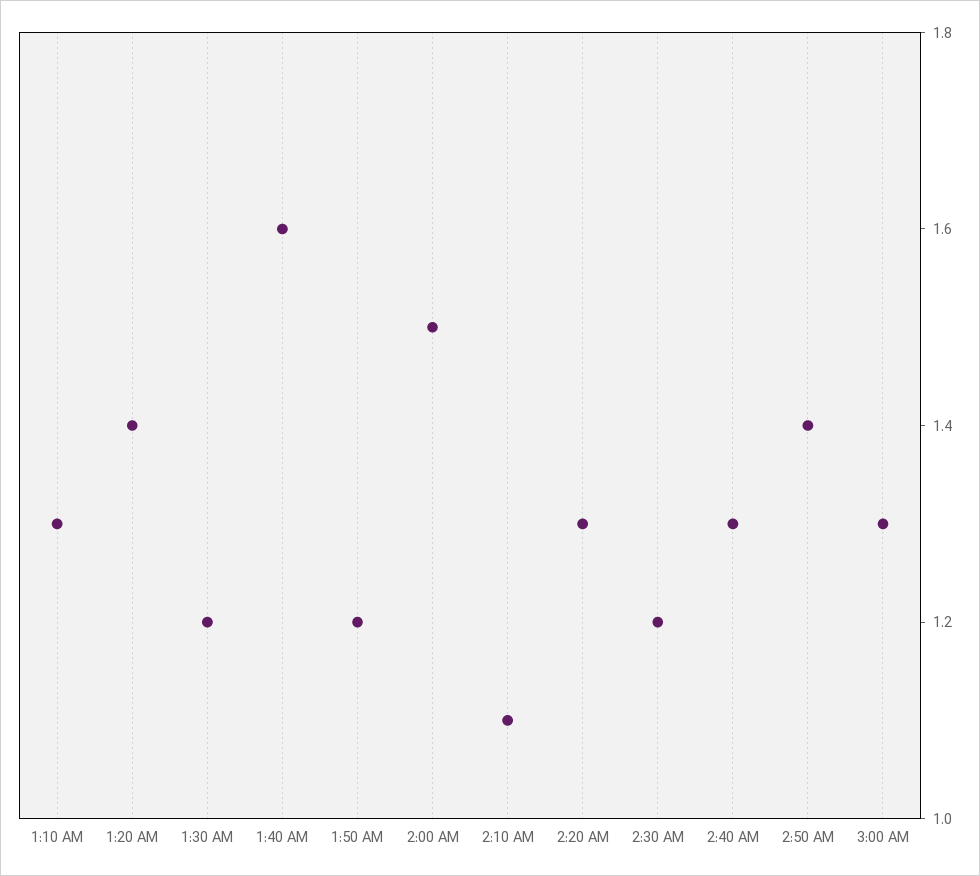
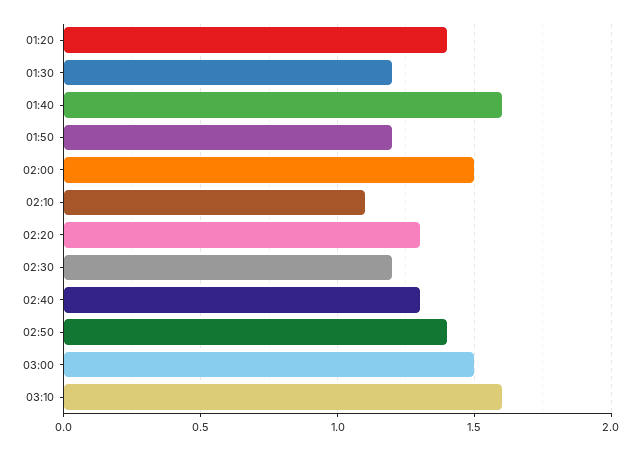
1:10 AM: 1.3 -> none
3:00 AM: 1.3 -> 1.5
03:10: none -> 1.6

